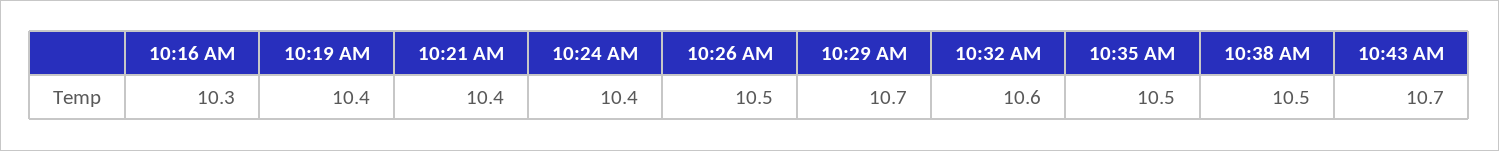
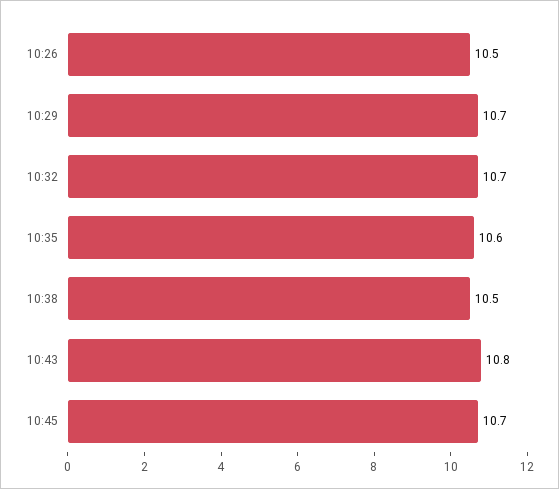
10:16 AM: 10.3 -> none
10:19 AM: 10.4 -> none
10:21 AM: 10.4 -> none
10:24 AM: 10.4 -> none
10:32 AM: 10.6 -> 10.7
10:35 AM: 10.5 -> 10.6
10:43 AM: 10.7 -> 10.8
10:45: none -> 10.7

